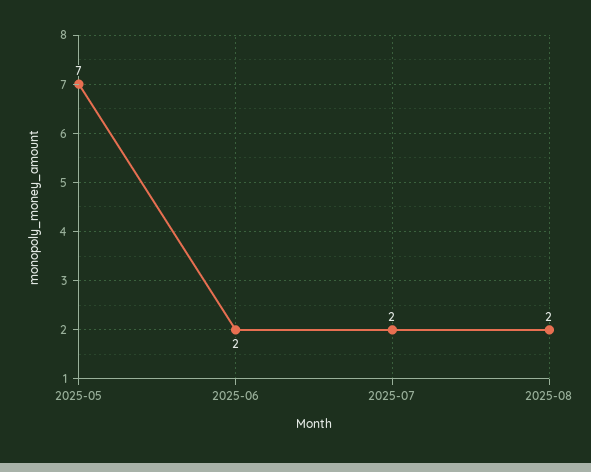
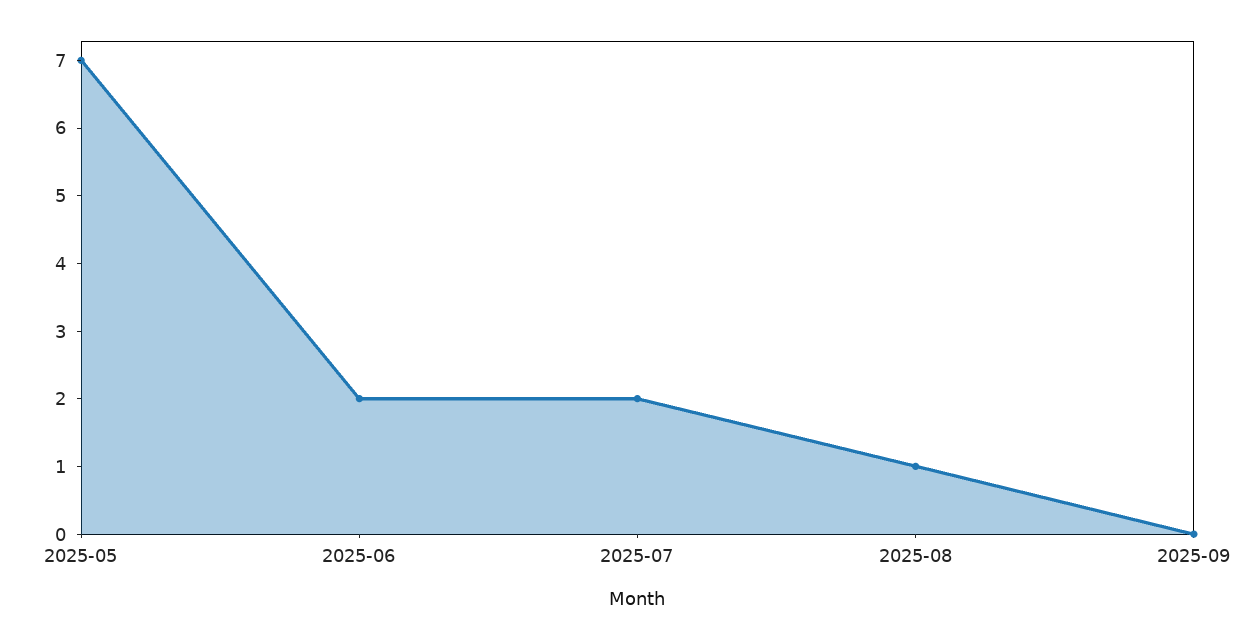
2025-08: 2 -> 1
2025-09: none -> 0

